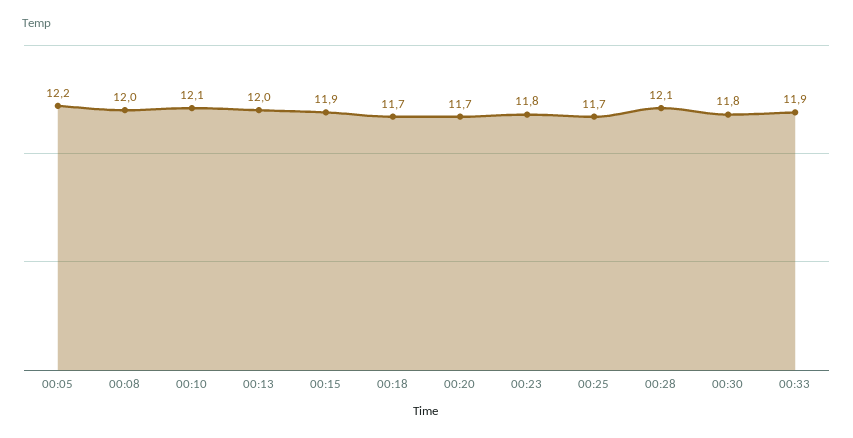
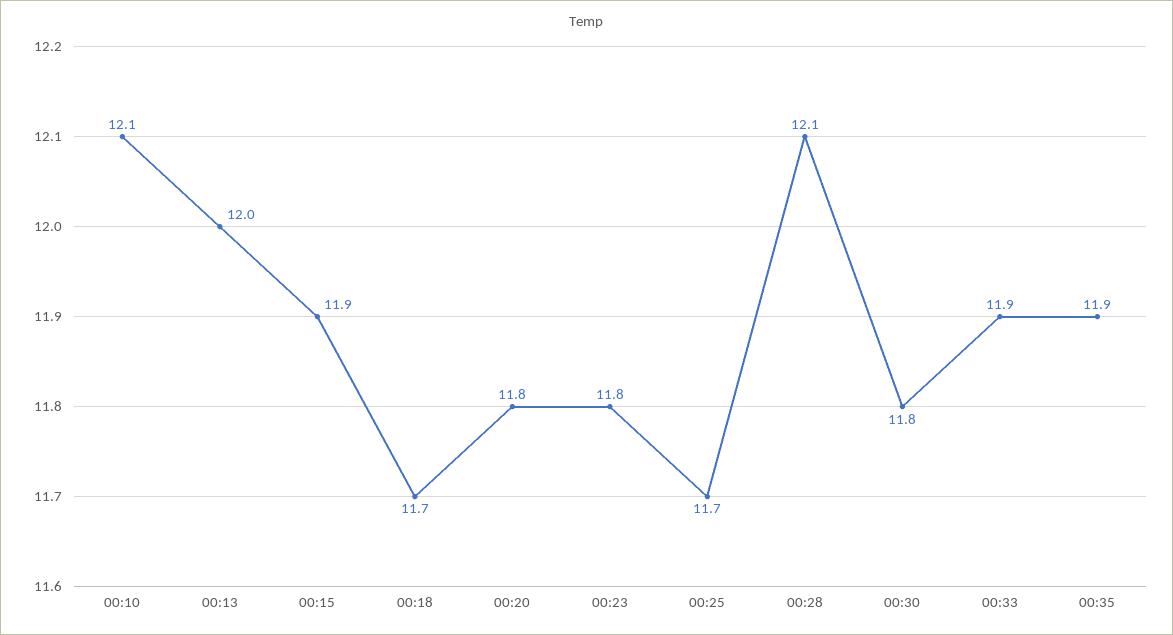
00:05: 12.2 -> none
00:08: 12 -> none
00:20: 11.7 -> 11.8
00:35: none -> 11.9

